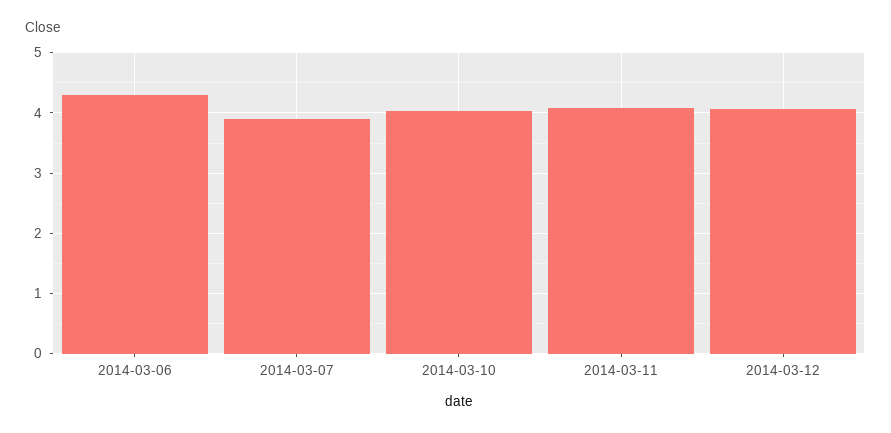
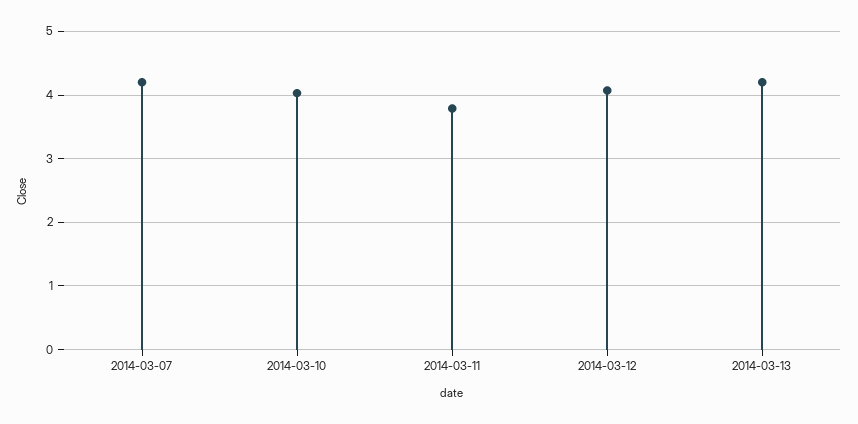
2014-03-06: 4.3 -> none
2014-03-07: 3.9 -> 4.2
2014-03-11: 4.1 -> 3.8
2014-03-13: none -> 4.2

